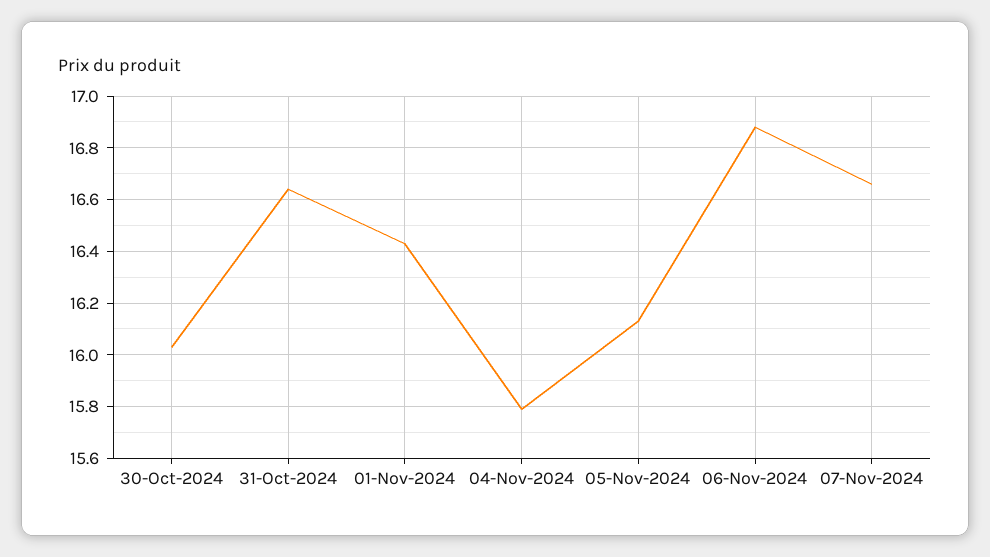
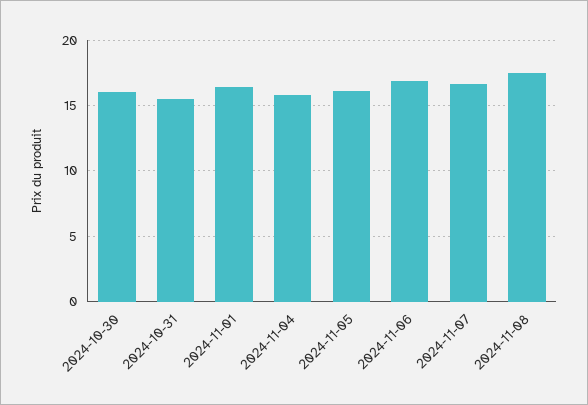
31-Oct-2024: 16.65 -> 15.5
2024-11-08: none -> 17.5

